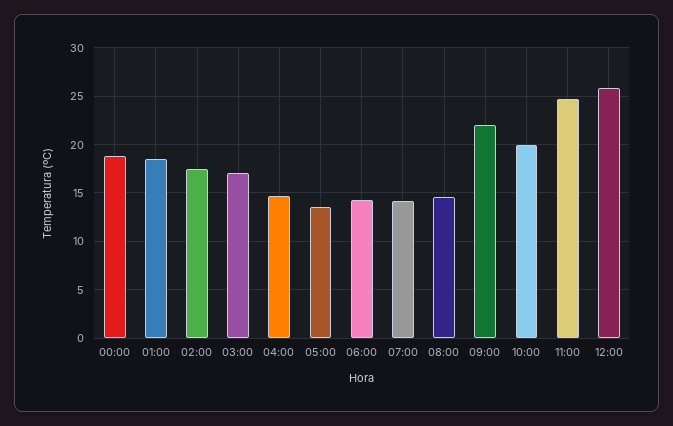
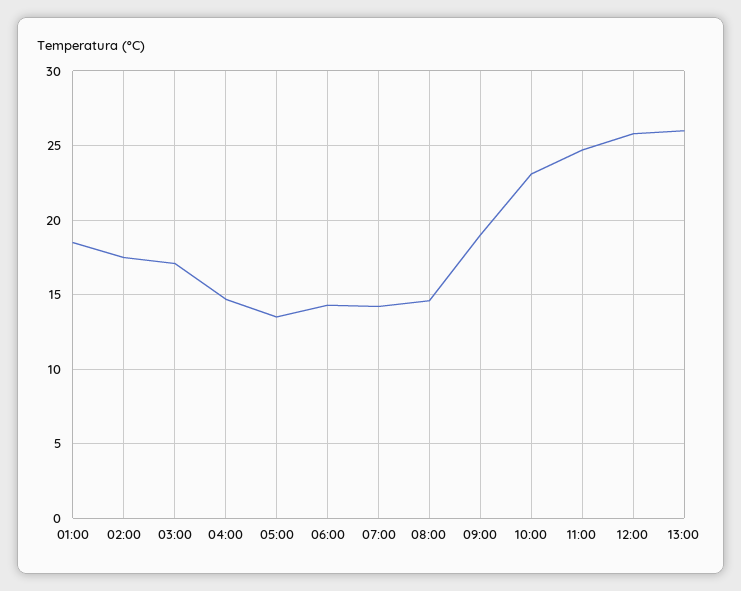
00:00: 19 -> none
09:00: 22 -> 19
10:00: 20 -> 23
13:00: none -> 26

